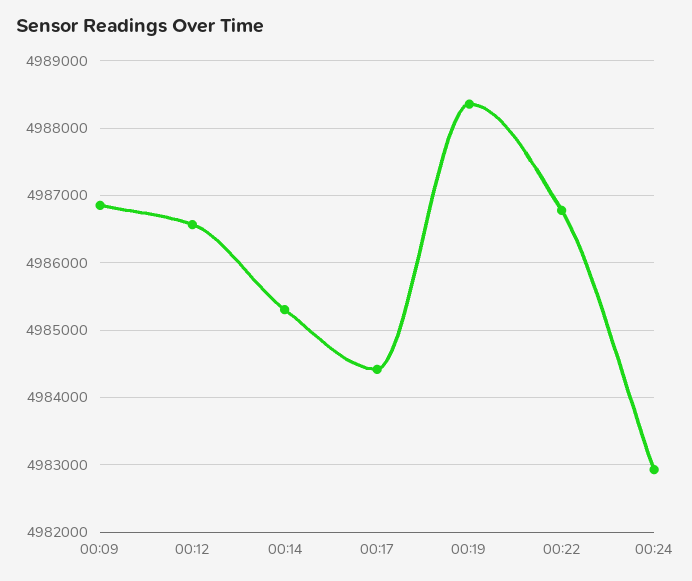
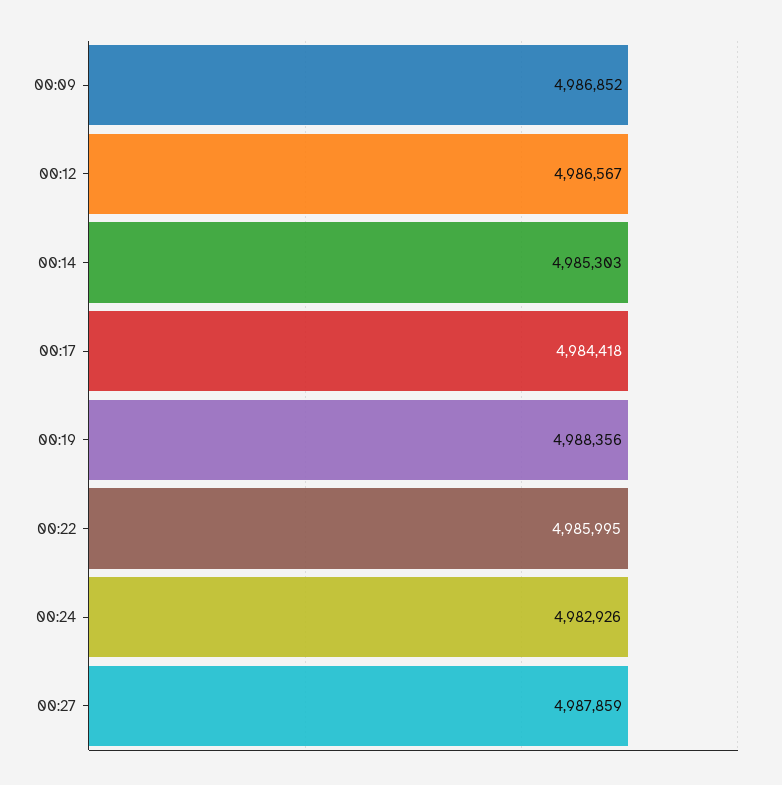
00:22: 4986800 -> 4985995
00:27: none -> 4987859

